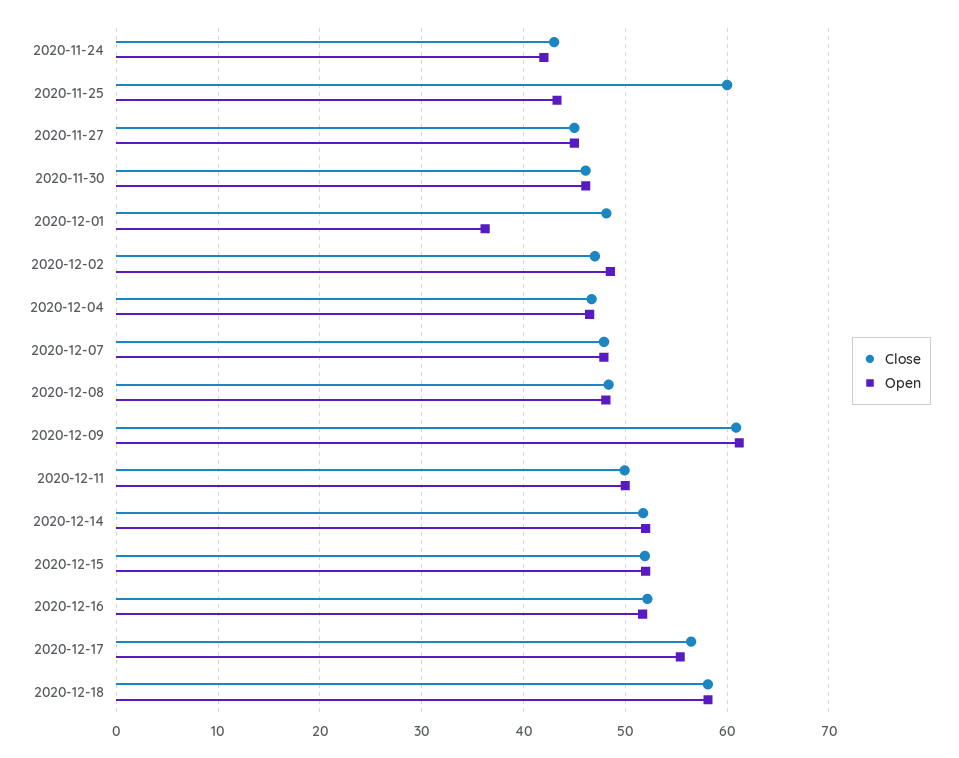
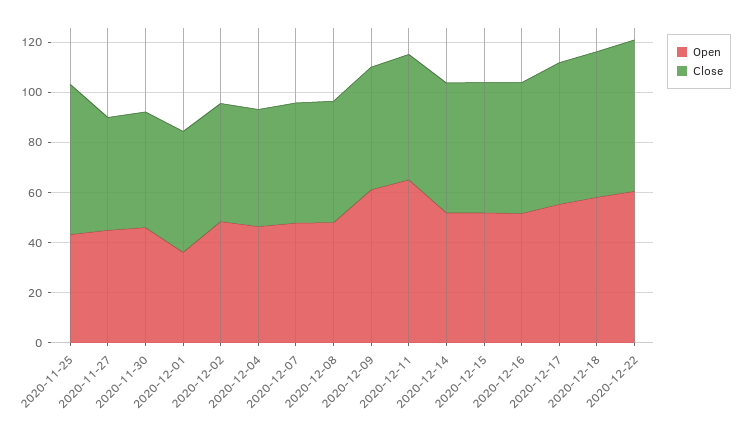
Close, 2020-11-24: 43 -> none
Open, 2020-11-24: 42 -> none
Close, 2020-12-09: 61 -> 50
Open, 2020-12-11: 50 -> 65
Open, 2020-12-22: none -> 60
Close, 2020-12-22: none -> 60

